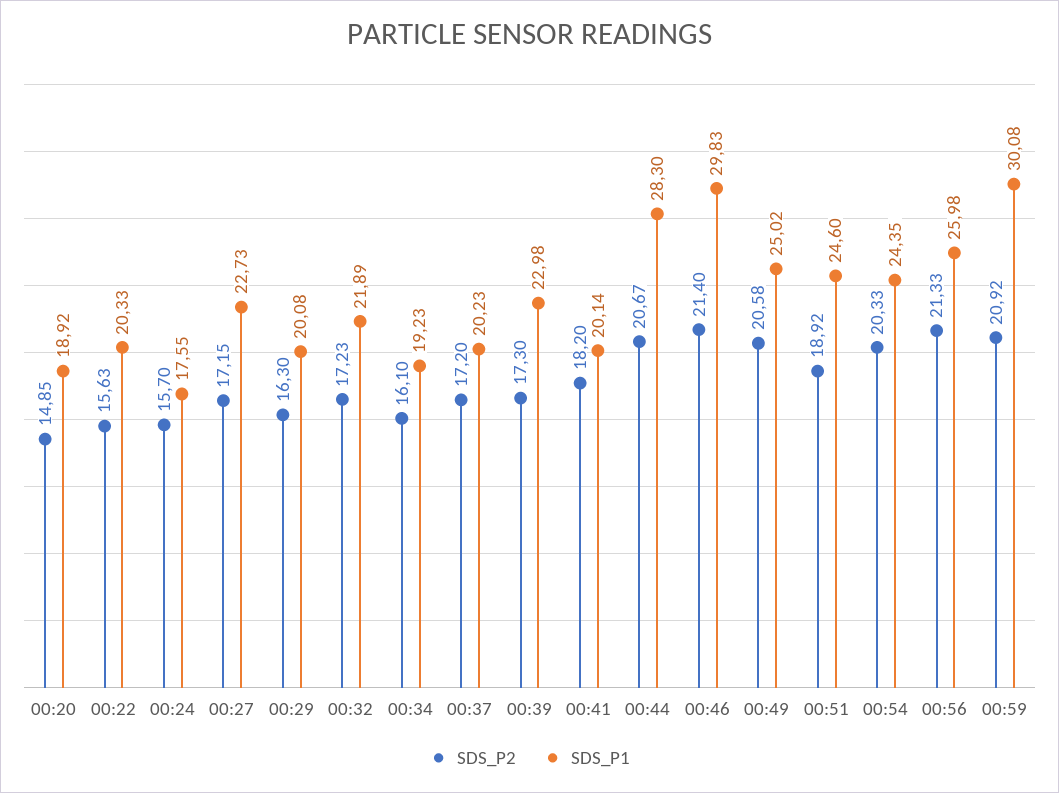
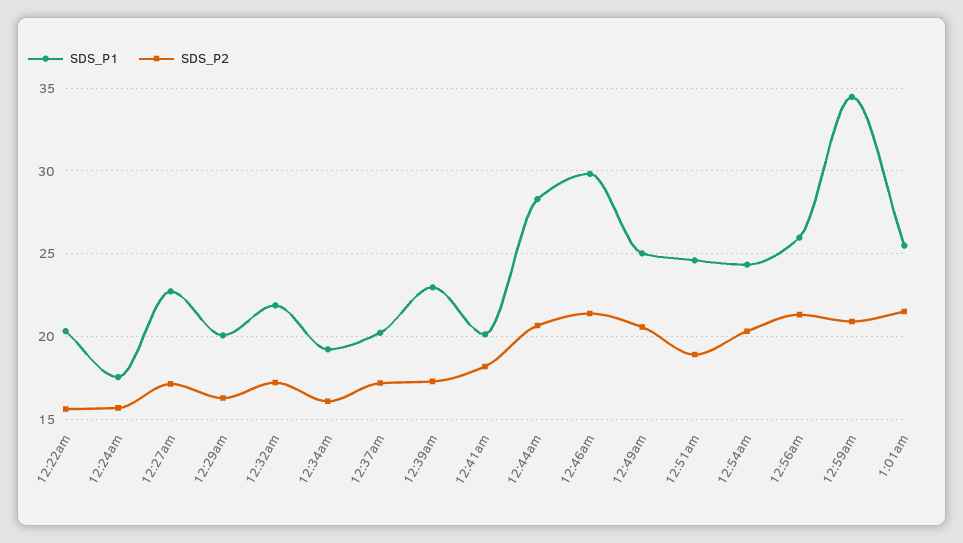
SDS_P2, 00:20: 14.85 -> none
SDS_P1, 00:20: 18.92 -> none
SDS_P1, 00:59: 30.08 -> 34.5
SDS_P1, 1:01am: none -> 25.5
SDS_P2, 1:01am: none -> 21.5

